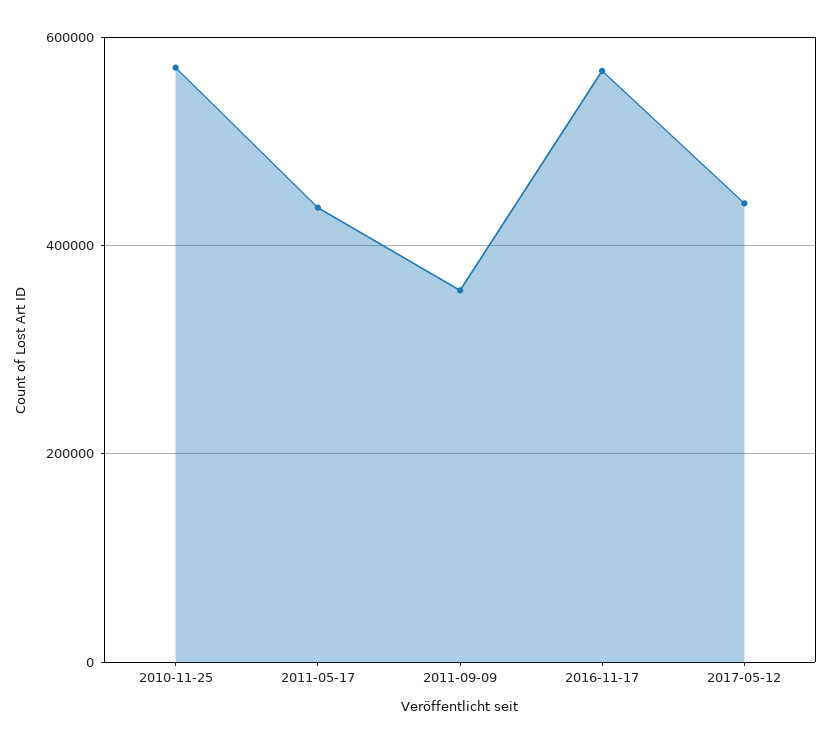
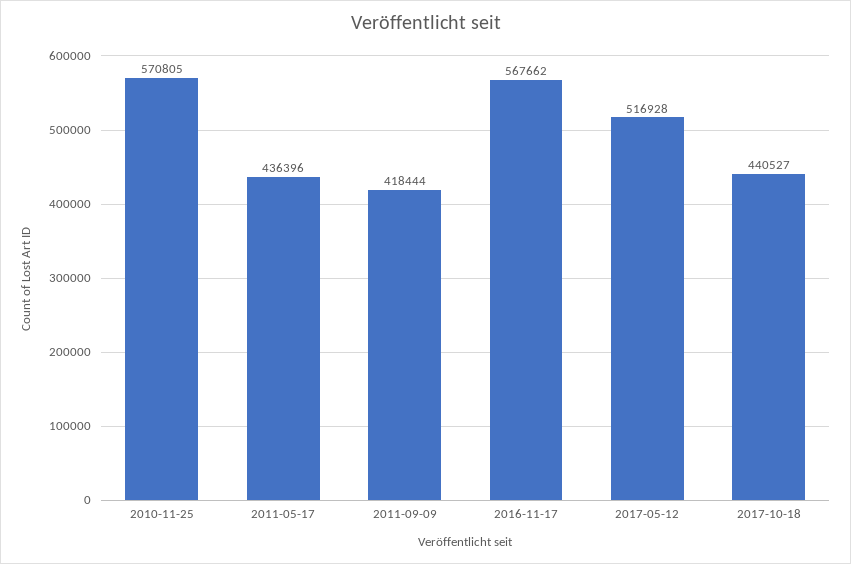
2011-09-09: 360000 -> 418444
2017-05-12: 440000 -> 516928
2017-10-18: none -> 440527

